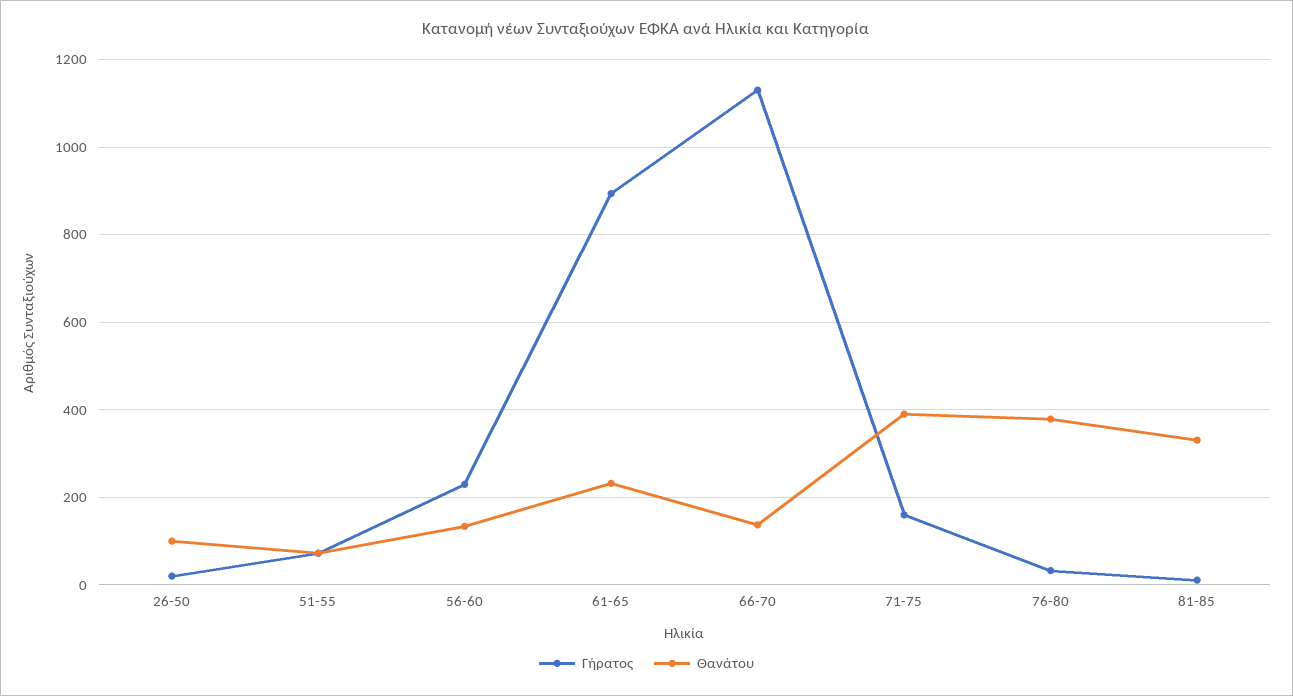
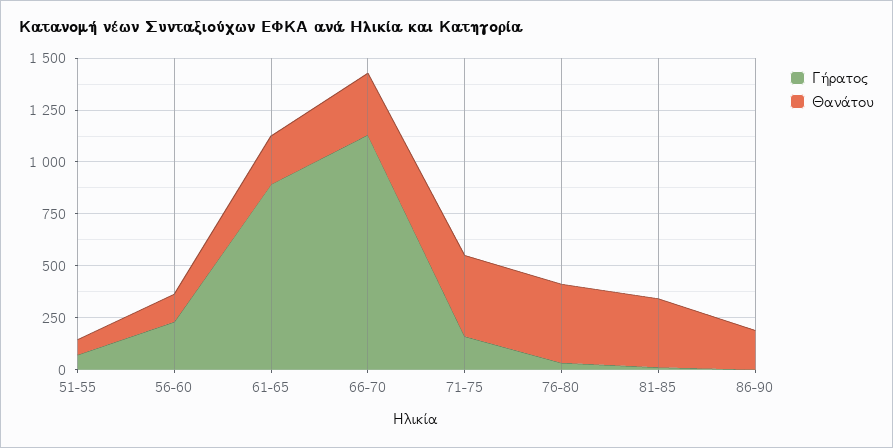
Γήρατος, 26-50: 20 -> none
Θανάτου, 26-50: 100 -> none
Θανάτου, 66-70: 140 -> 300
Γήρατος, 86-90: none -> 0
Θανάτου, 86-90: none -> 200

